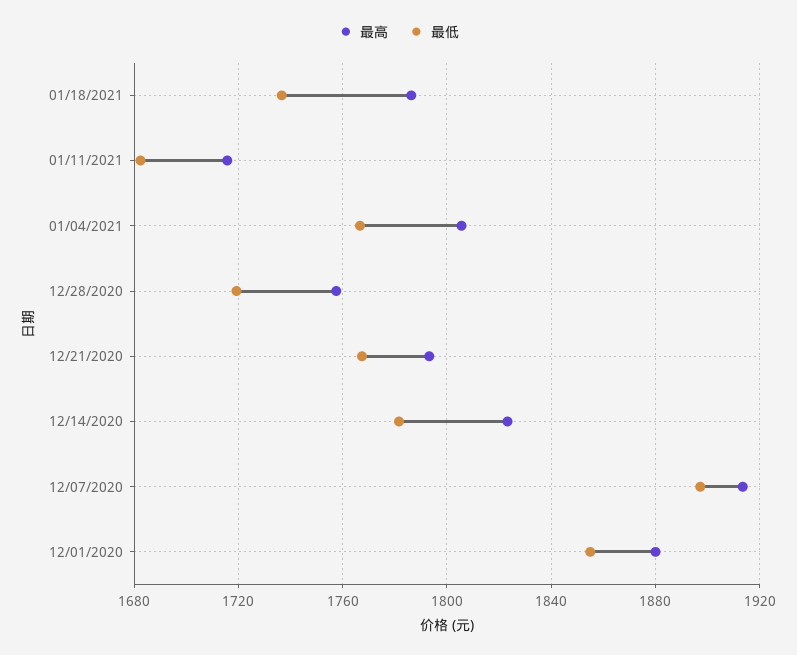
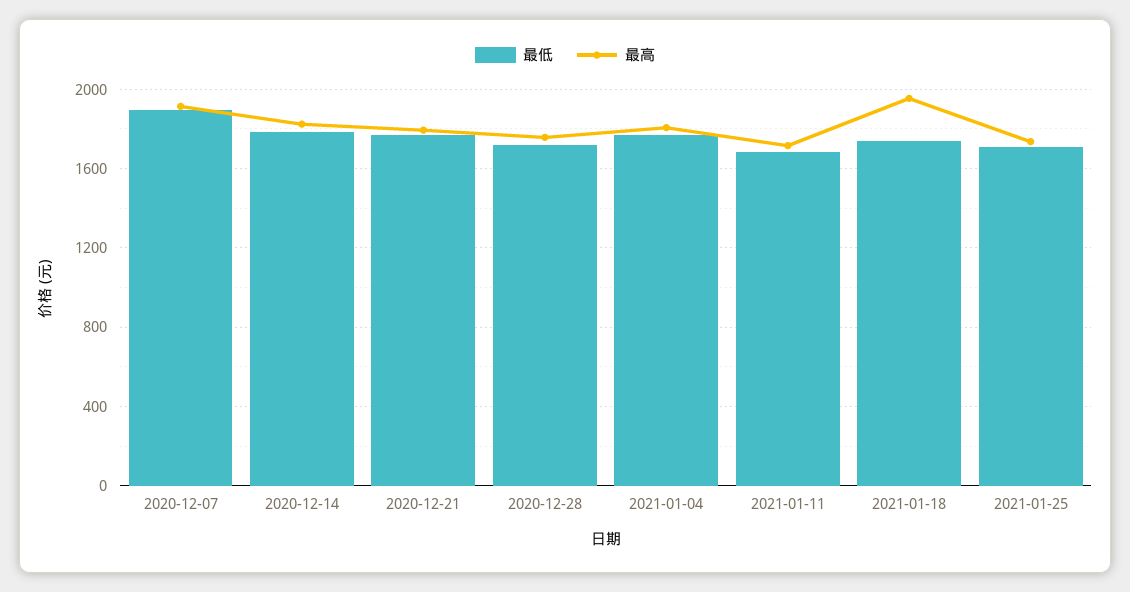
最高, 01/18/2021: 1785 -> 1950
最高, 12/01/2020: 1880 -> none
最低, 12/01/2020: 1855 -> none
最低, 2021-01-25: none -> 1700
最高, 2021-01-25: none -> 1750

